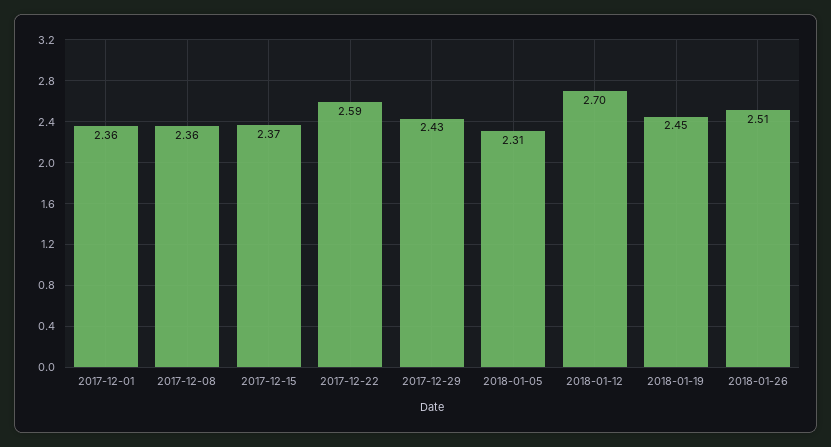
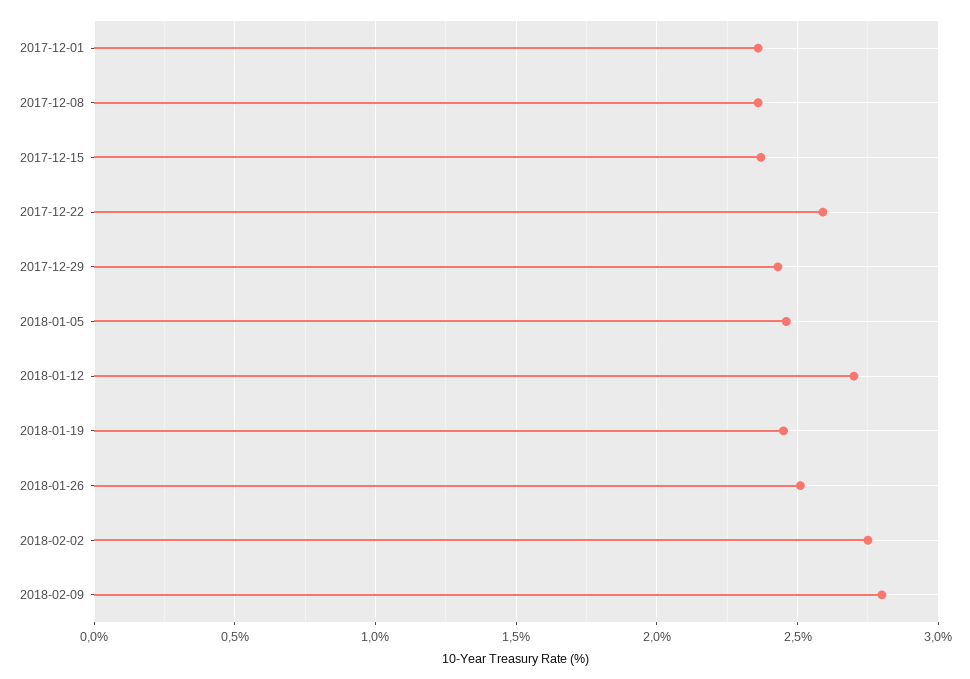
2018-01-05: 2.31 -> 2.45
2018-02-02: none -> 2.75
2018-02-09: none -> 2.8

